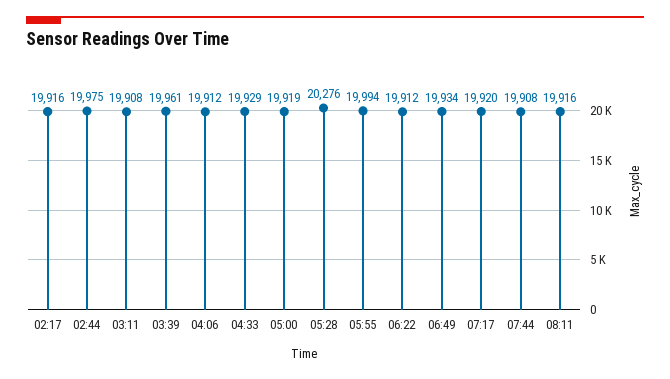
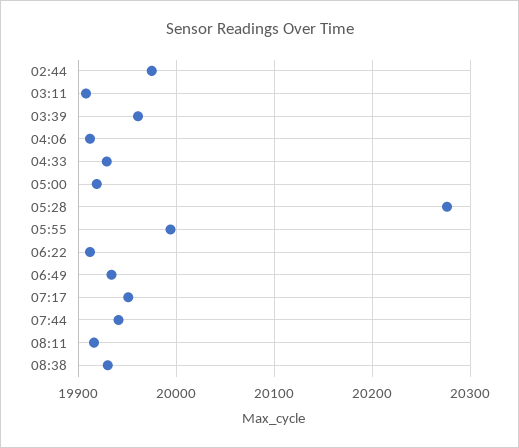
02:17: 19916 -> none
07:17: 19920 -> 19950
07:44: 19908 -> 19940
08:38: none -> 19930

